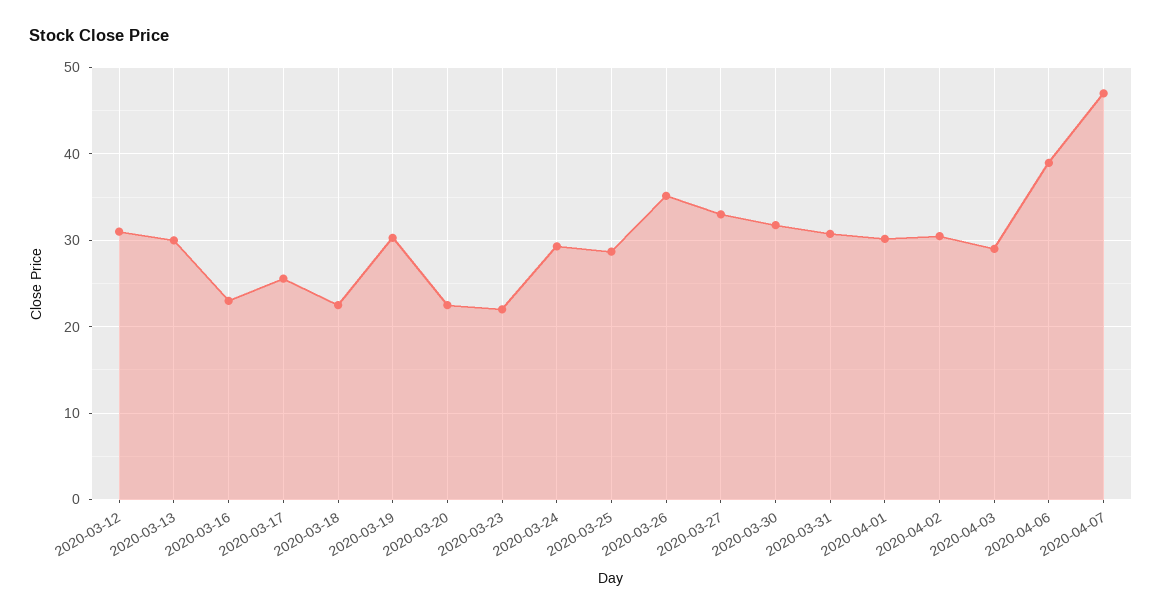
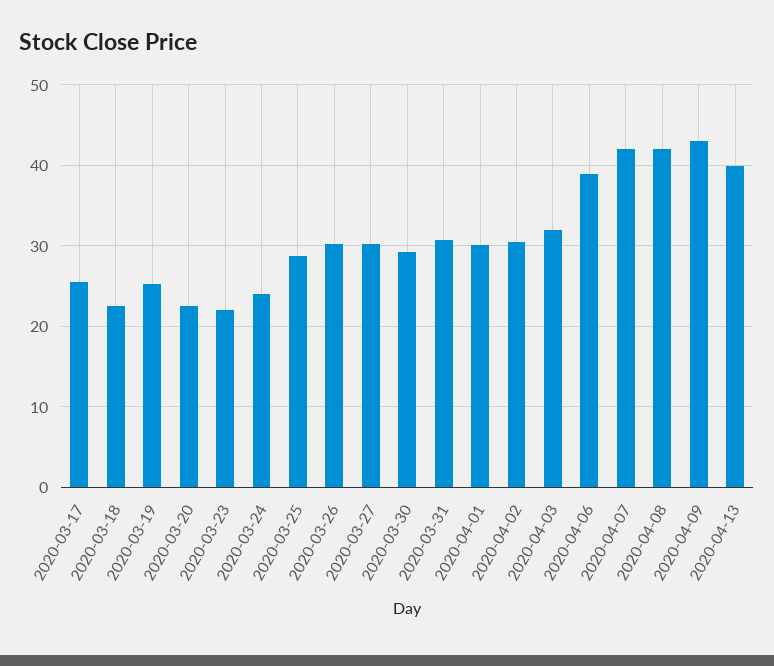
2020-03-12: 31 -> none
2020-03-13: 30 -> none
2020-03-16: 23 -> none
2020-03-19: 30 -> 25
2020-03-24: 29 -> 24
2020-03-26: 35 -> 30
2020-03-27: 33 -> 30
2020-03-30: 32 -> 29
2020-04-03: 29 -> 32
2020-04-07: 47 -> 42
2020-04-08: none -> 42
2020-04-09: none -> 43
2020-04-13: none -> 40

